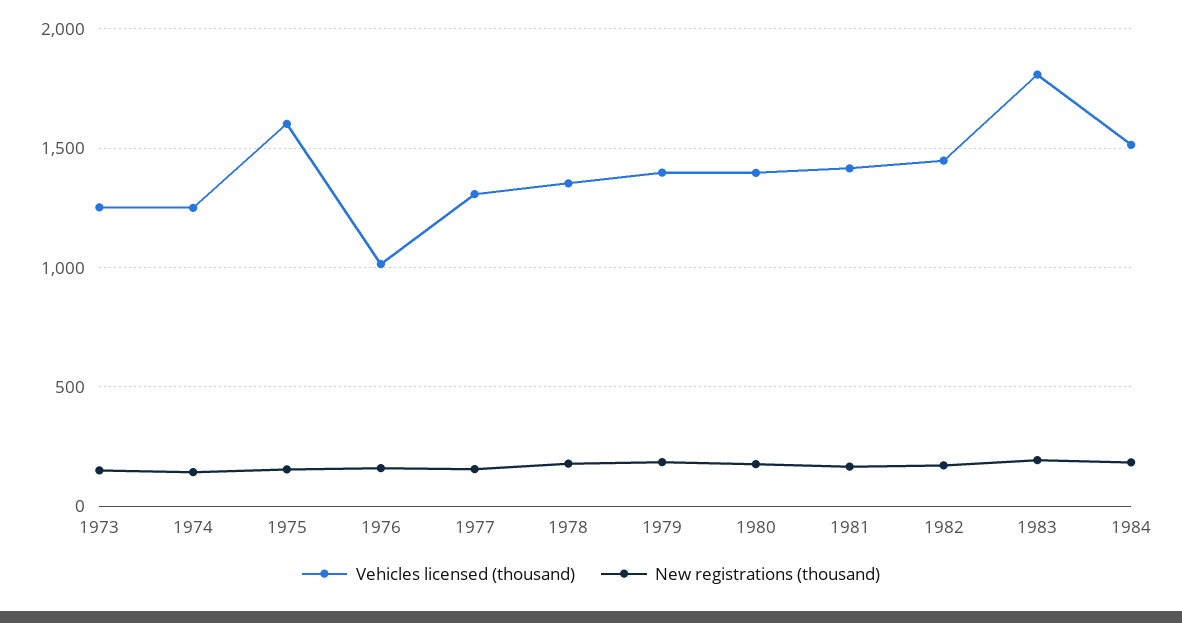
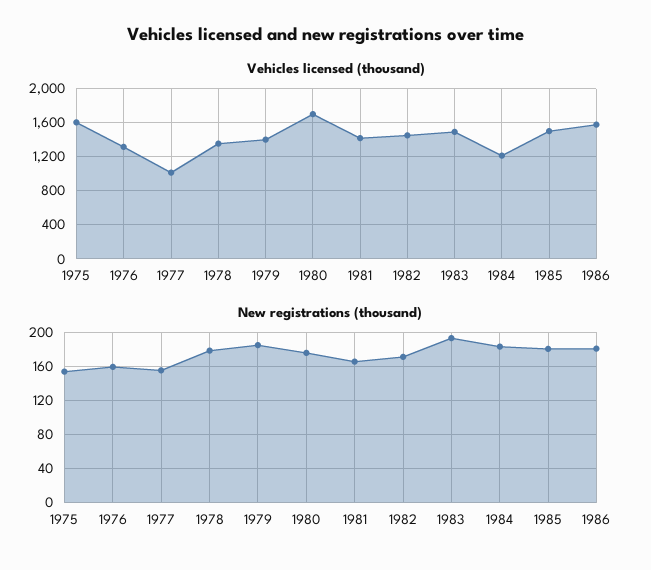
Vehicles licensed (thousand), 1973: 1250 -> none
New registrations (thousand), 1973: 150 -> none
Vehicles licensed (thousand), 1974: 1250 -> none
New registrations (thousand), 1974: 150 -> none
Vehicles licensed (thousand), 1976: 1000 -> 1300
Vehicles licensed (thousand), 1977: 1300 -> 1000
Vehicles licensed (thousand), 1980: 1400 -> 1700
Vehicles licensed (thousand), 1983: 1800 -> 1500
Vehicles licensed (thousand), 1984: 1500 -> 1200
Vehicles licensed (thousand), 1985: none -> 1500
Vehicles licensed (thousand), 1986: none -> 1600
New registrations (thousand), 1985: none -> 180
New registrations (thousand), 1986: none -> 180

